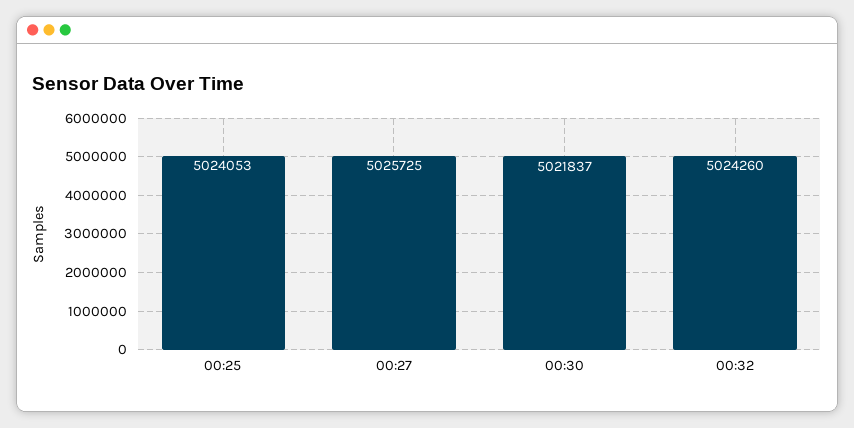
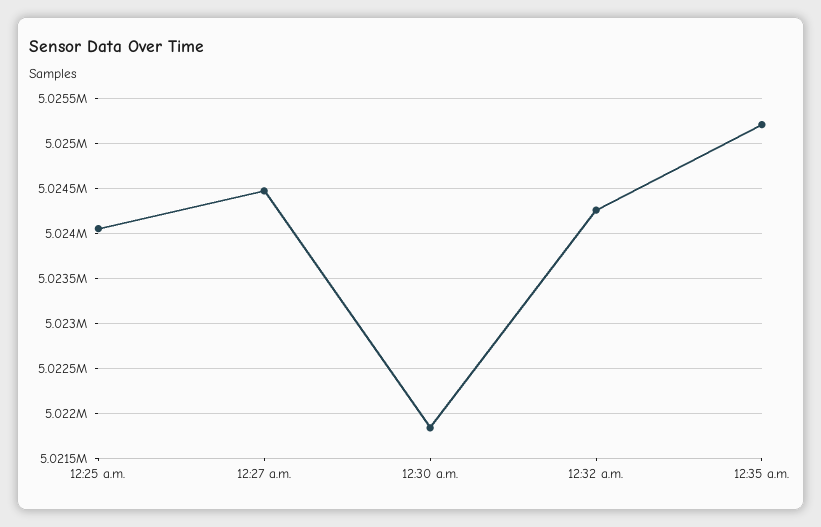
00:27: 5025725 -> 5024500
12:35 a.m.: none -> 5025200

